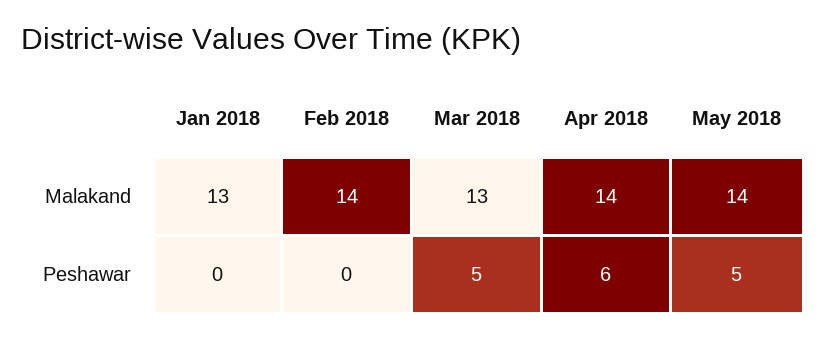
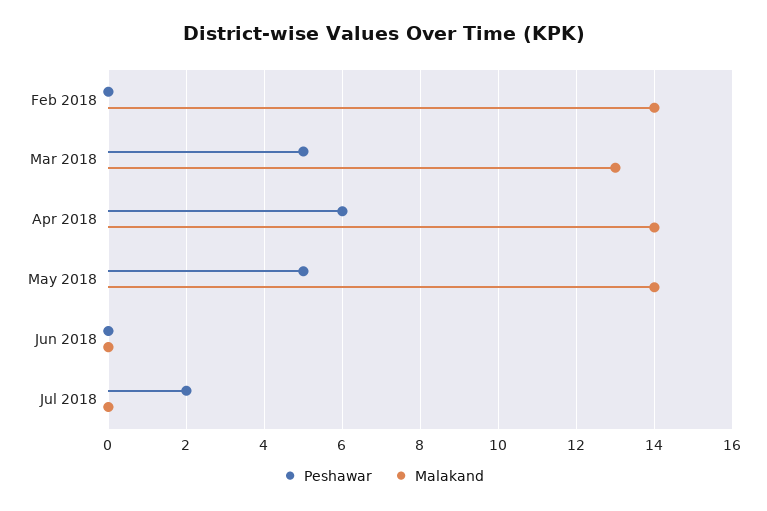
Malakand, Jan 2018: 13 -> none
Peshawar, Jan 2018: 0 -> none
Peshawar, Jun 2018: none -> 0
Malakand, Jun 2018: none -> 0
Peshawar, Jul 2018: none -> 2
Malakand, Jul 2018: none -> 0

